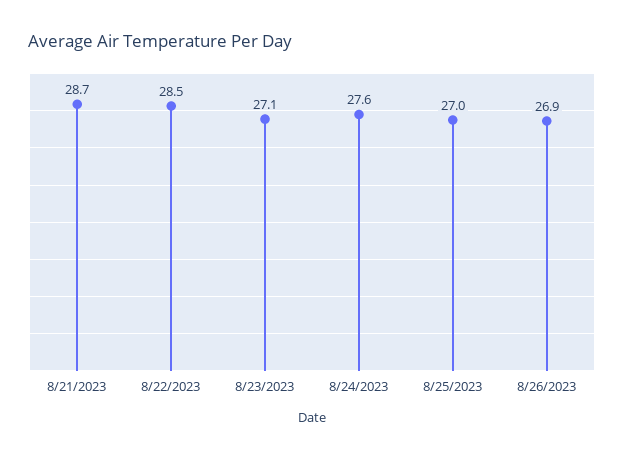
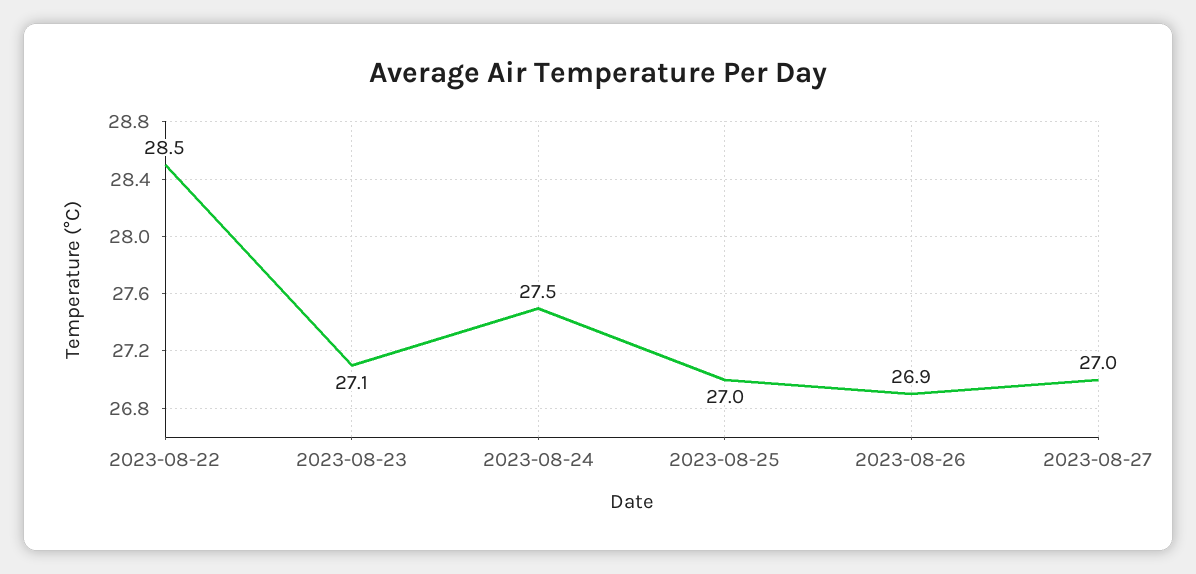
8/21/2023: 28.7 -> none
8/24/2023: 27.6 -> 27.5
2023-08-27: none -> 27

